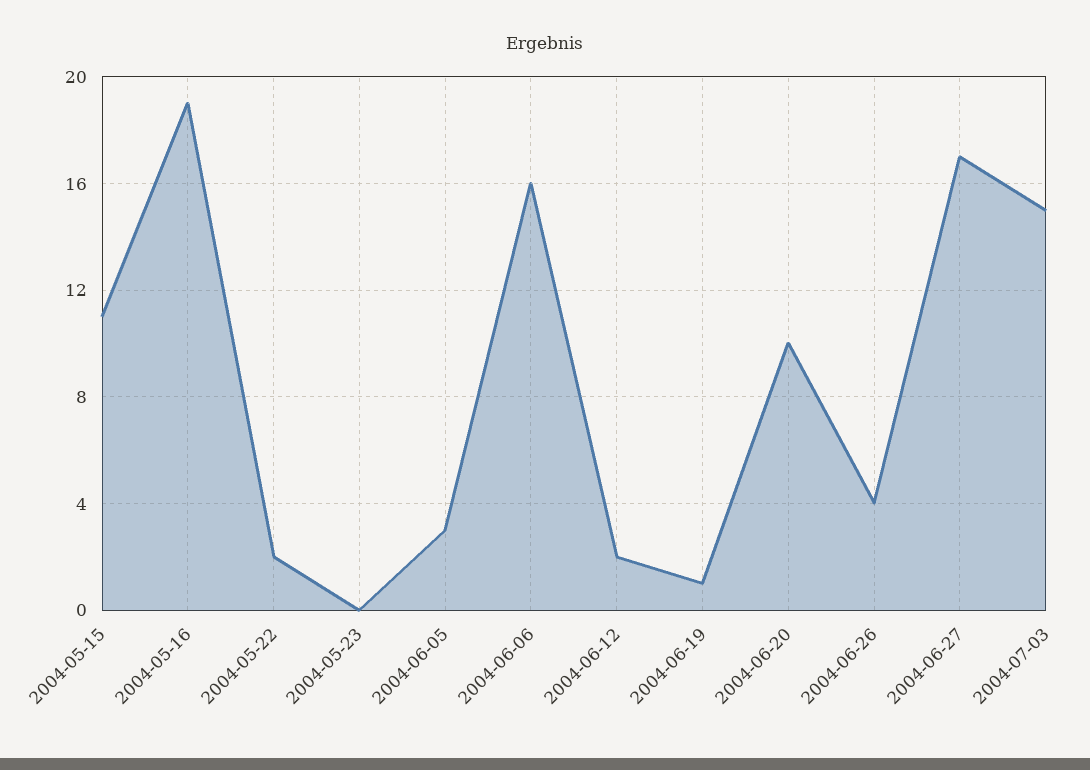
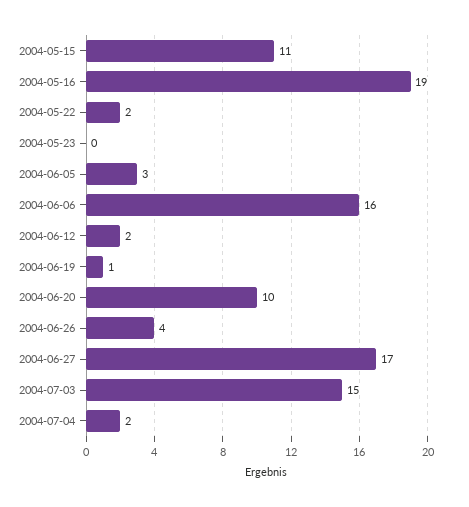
2004-07-04: none -> 2

